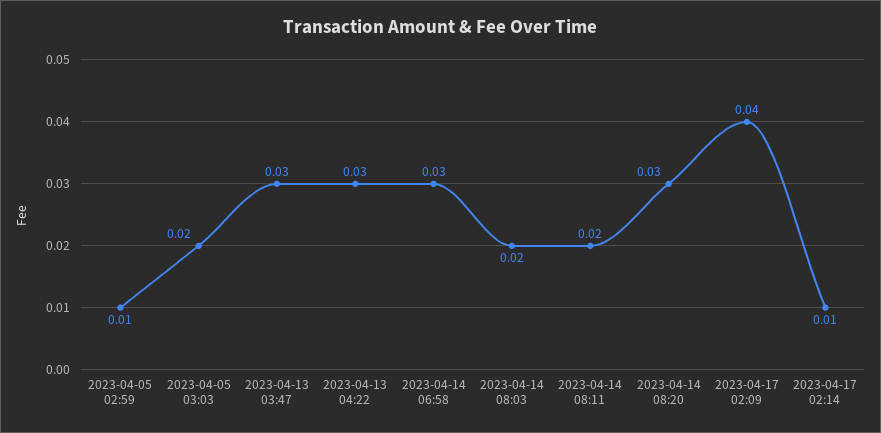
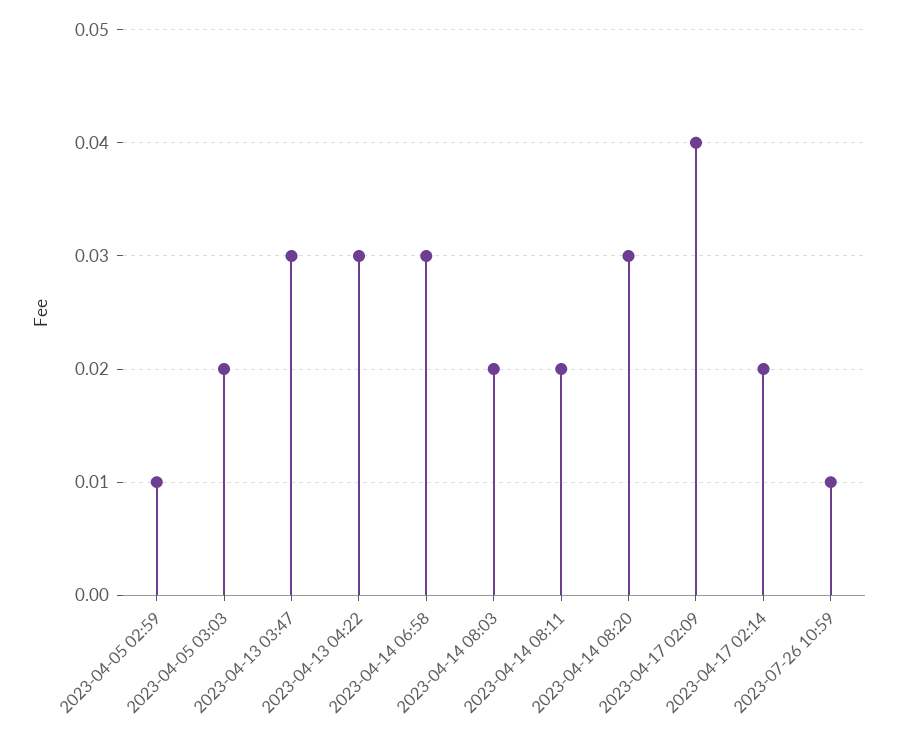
2023-04-17 02:14: 0.01 -> 0.02
2023-07-26 10:59: none -> 0.01

